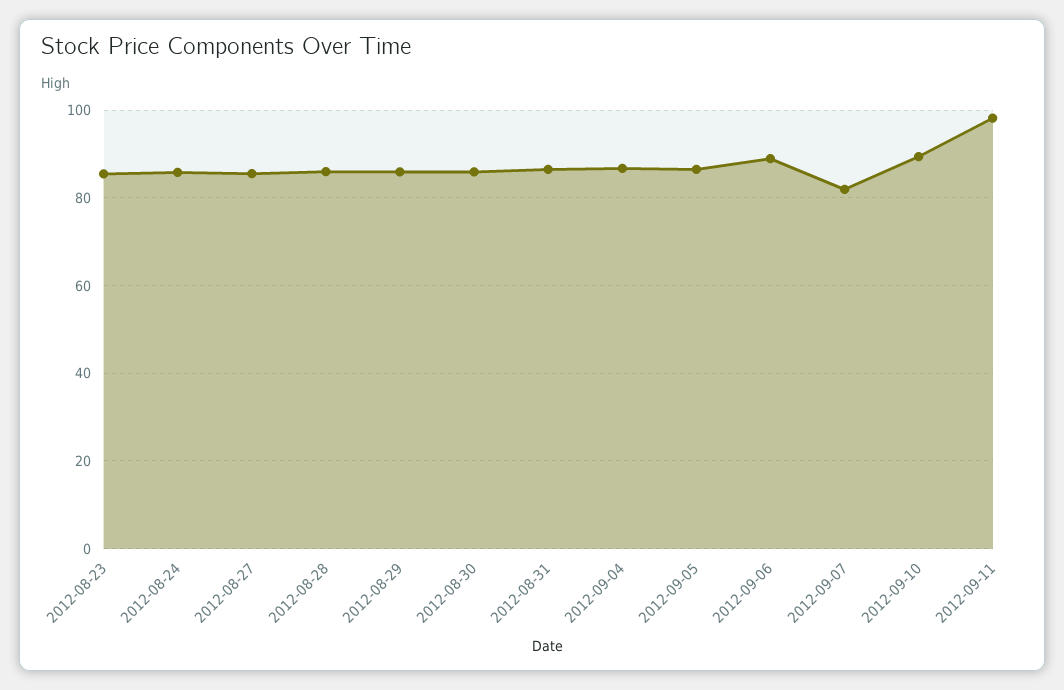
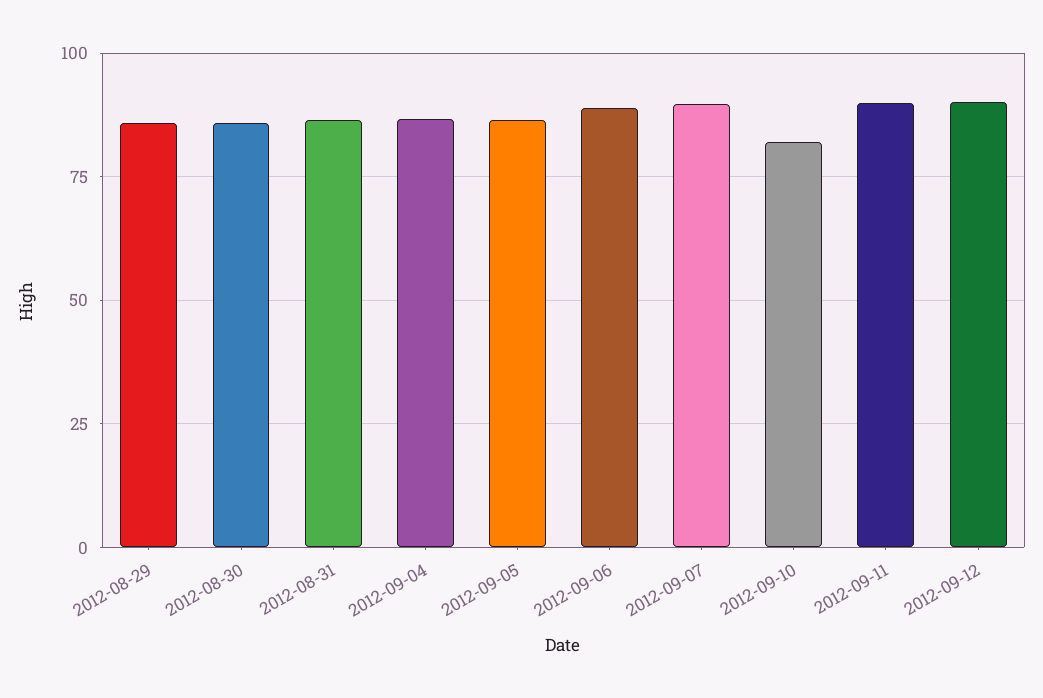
2012-08-23: 86 -> none
2012-08-24: 86 -> none
2012-08-27: 86 -> none
2012-08-28: 86 -> none
2012-09-07: 82 -> 90
2012-09-10: 90 -> 82.5
2012-09-11: 98 -> 90
2012-09-12: none -> 90

